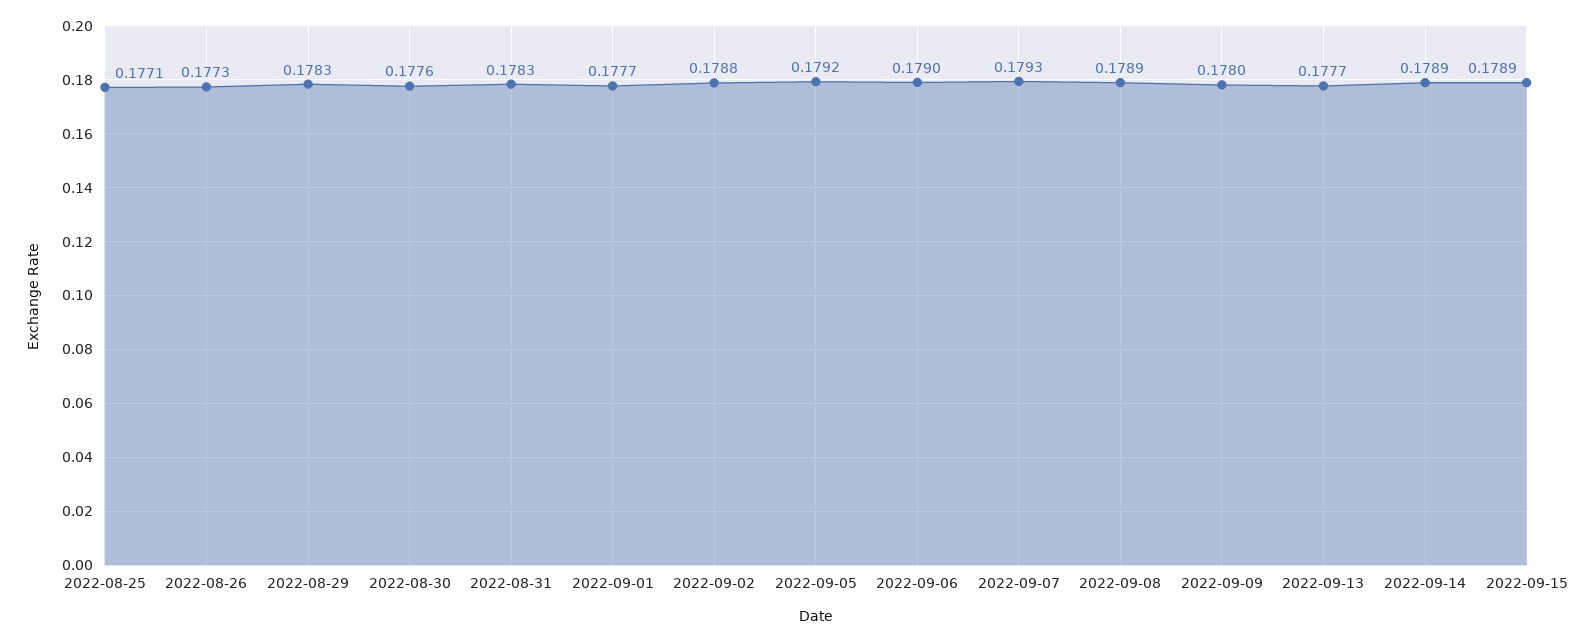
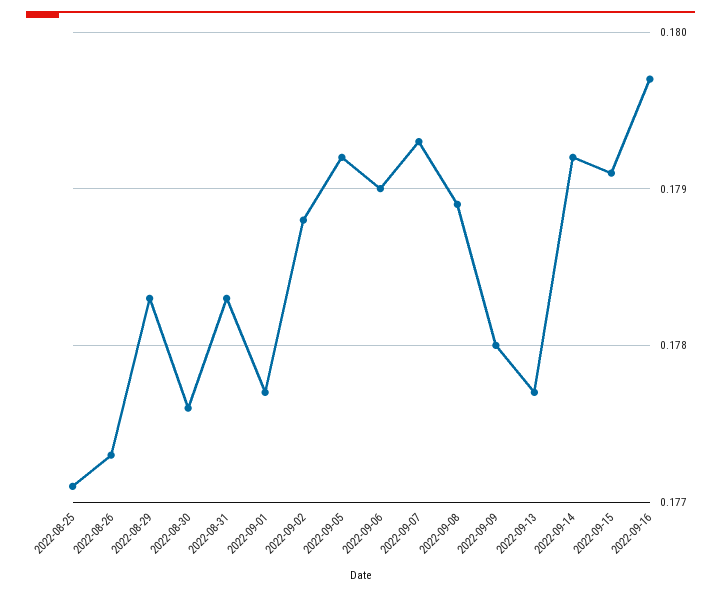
2022-09-14: 0.1789 -> 0.1792
2022-09-15: 0.1789 -> 0.1791
2022-09-16: none -> 0.1797

